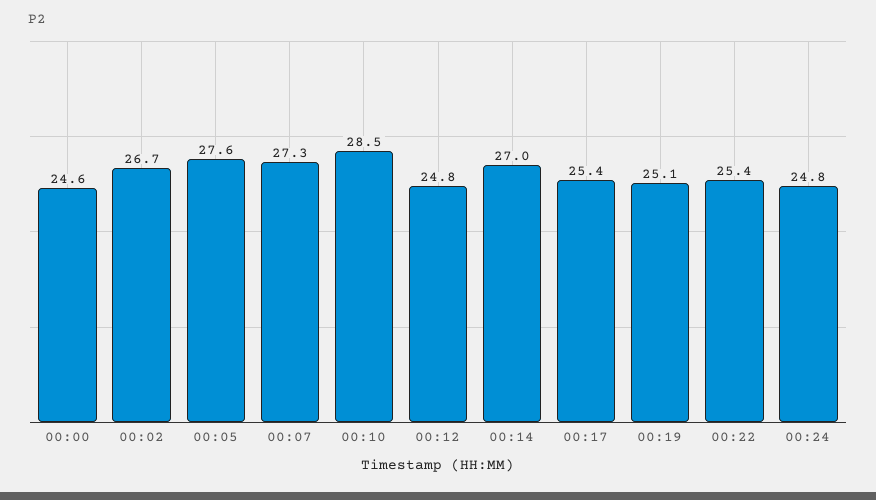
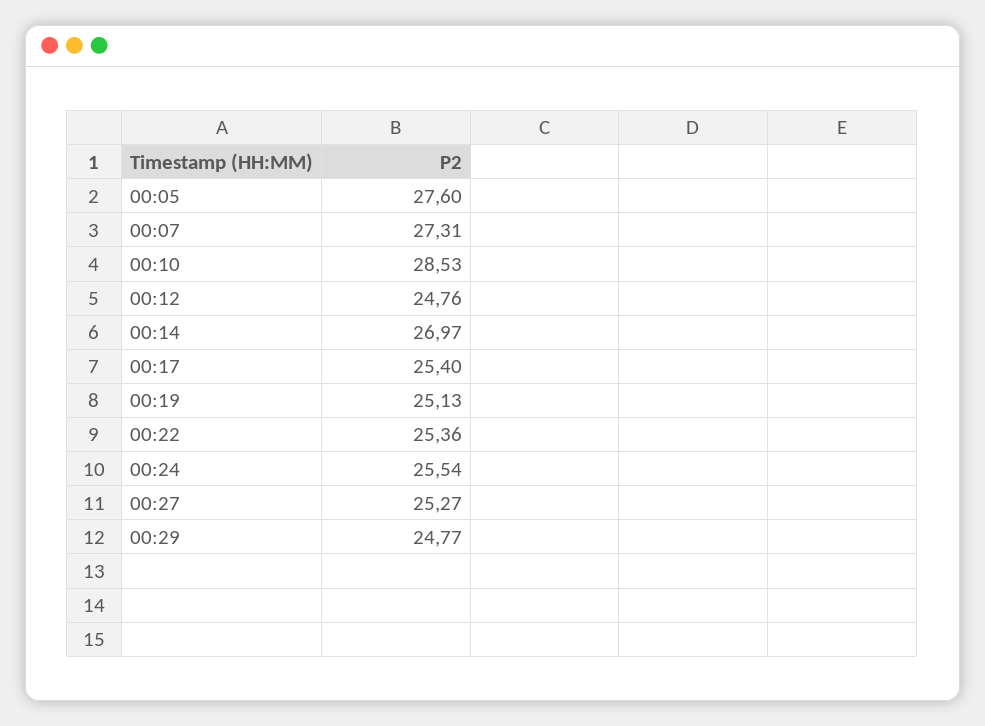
00:00: 24.6 -> none
00:02: 26.7 -> none
00:24: 24.8 -> 25.54
00:27: none -> 25.27
00:29: none -> 24.77

